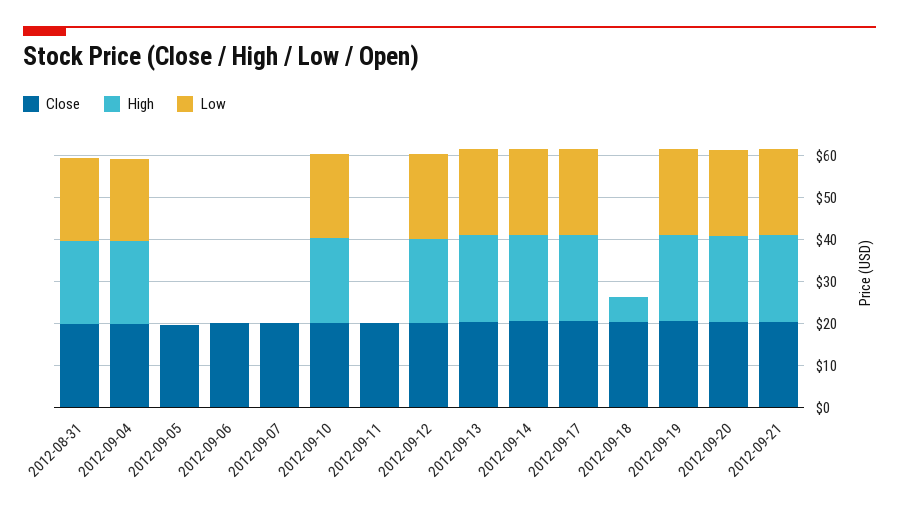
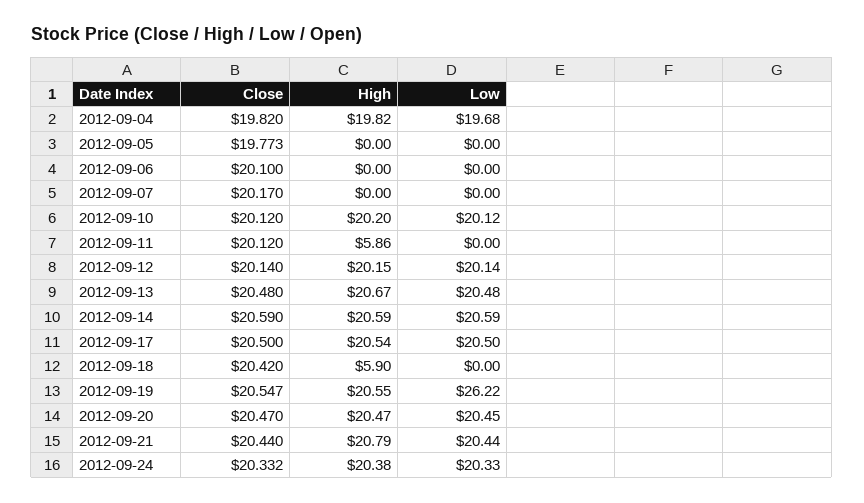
Close, 2012-08-31: 20 -> none
High, 2012-08-31: 20 -> none
Low, 2012-08-31: 20 -> none
High, 2012-09-11: 0 -> 5.86
Low, 2012-09-19: 20 -> 26.22
Close, 2012-09-24: none -> 20.332
High, 2012-09-24: none -> 20.38
Low, 2012-09-24: none -> 20.33

